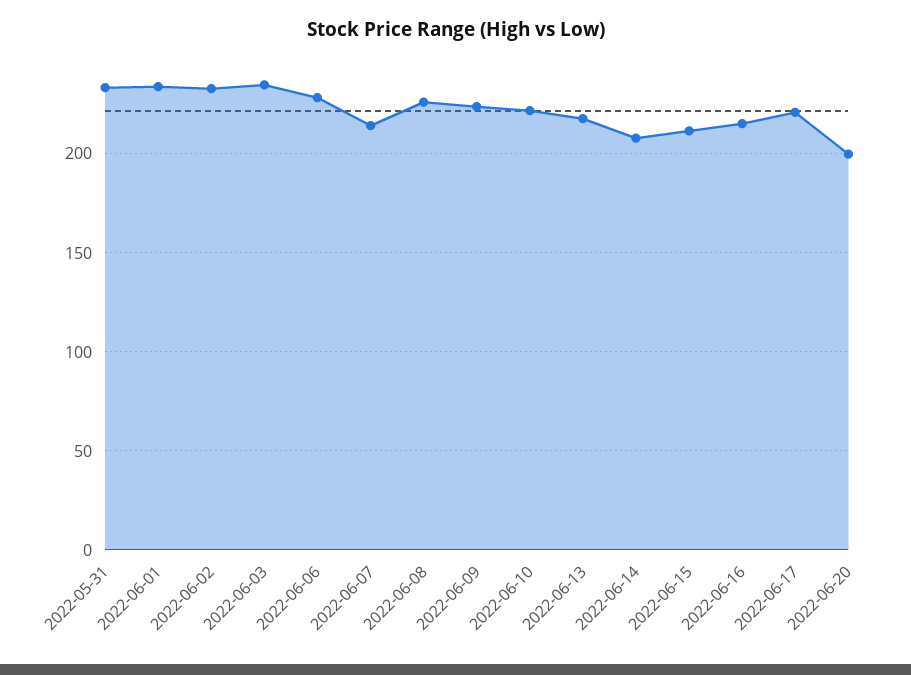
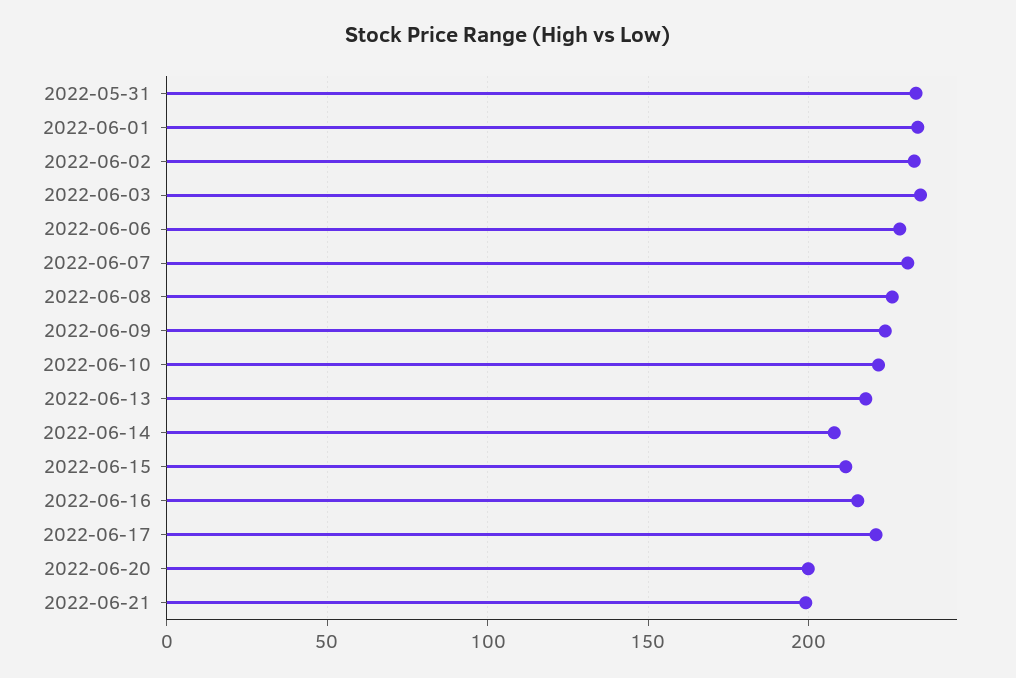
2022-06-07: 215 -> 230
2022-06-21: none -> 200

